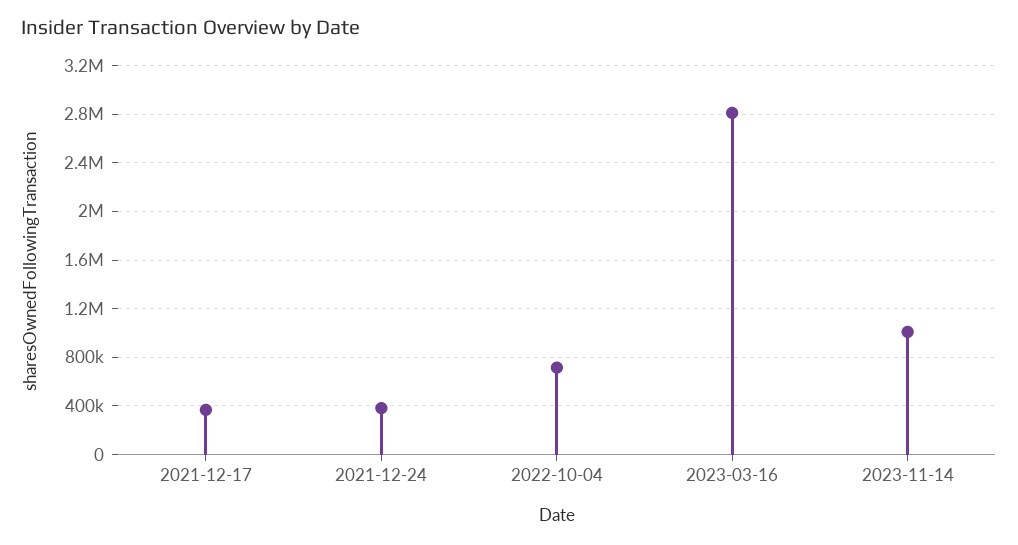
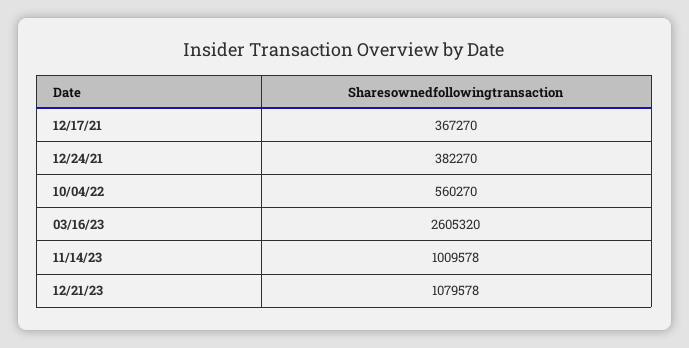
2022-10-04: 700000 -> 560270
2023-03-16: 2800000 -> 2605320
12/21/23: none -> 1079578

